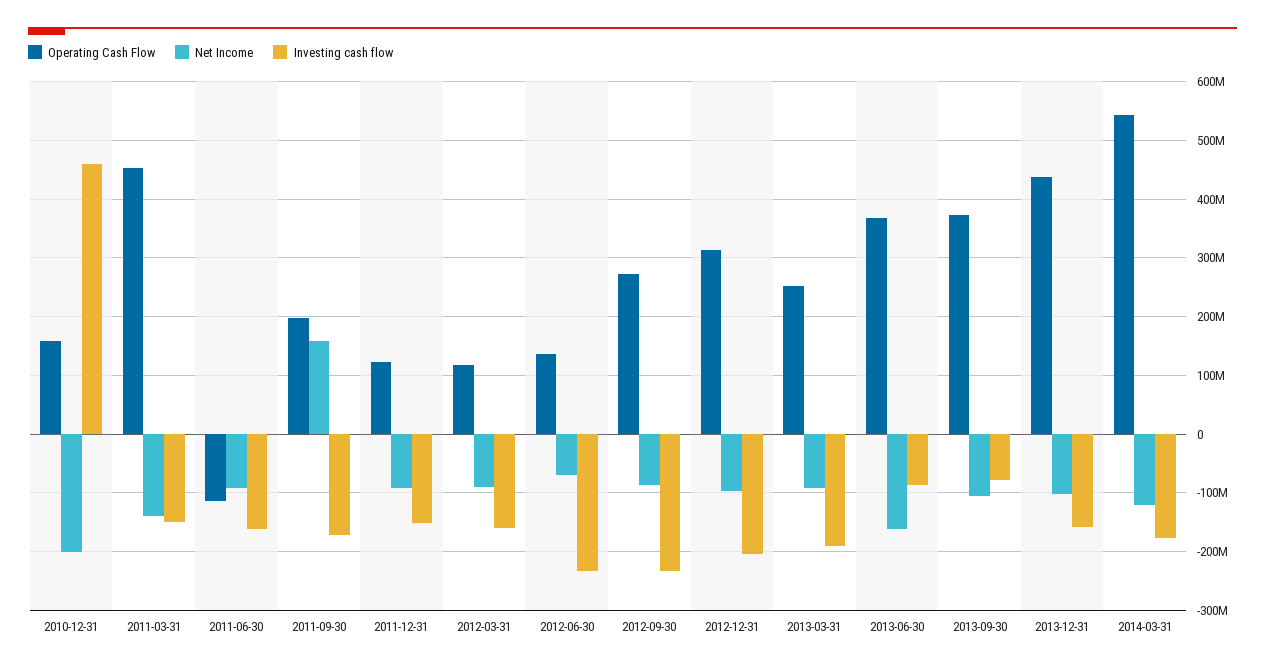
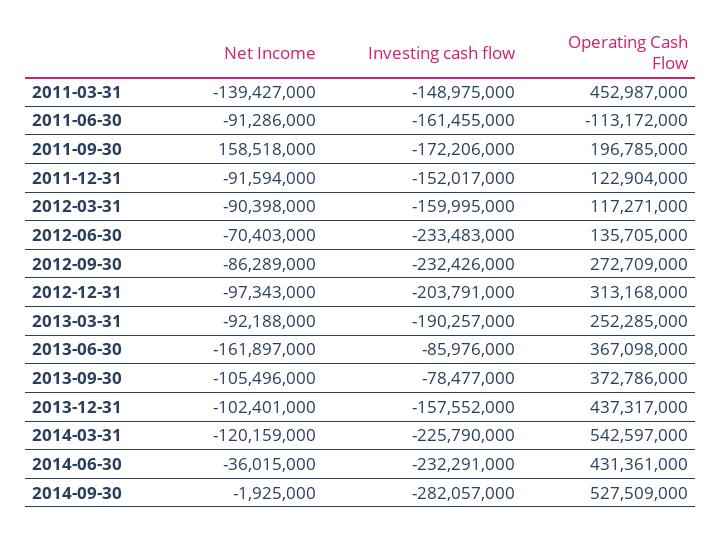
Operating Cash Flow, 2010-12-31: 160000000 -> none
Net Income, 2010-12-31: -200000000 -> none
Investing cash flow, 2010-12-31: 460000000 -> none
Investing cash flow, 2014-03-31: -180000000 -> -225790000
Net Income, 2014-06-30: none -> -36015000
Investing cash flow, 2014-06-30: none -> -232291000
Operating Cash Flow, 2014-06-30: none -> 431361000
Net Income, 2014-09-30: none -> -1925000
Investing cash flow, 2014-09-30: none -> -282057000
Operating Cash Flow, 2014-09-30: none -> 527509000

